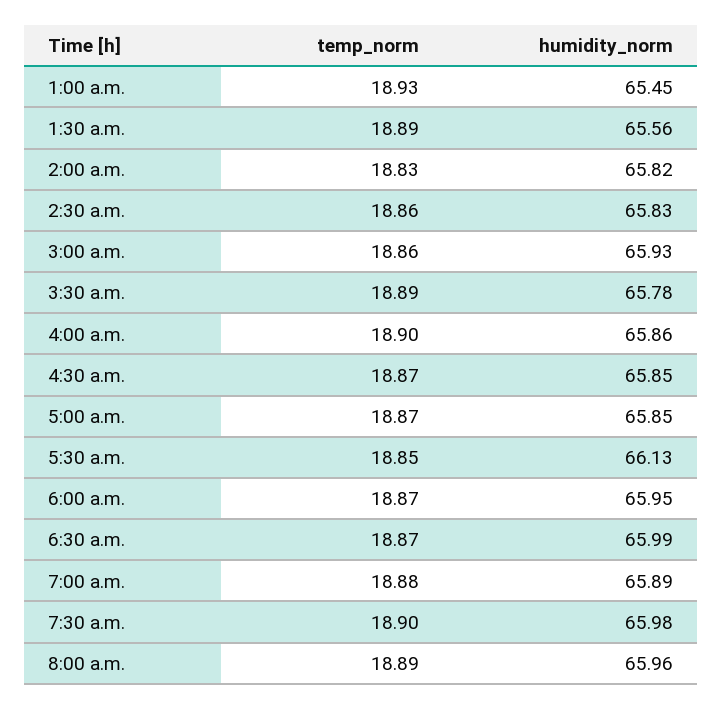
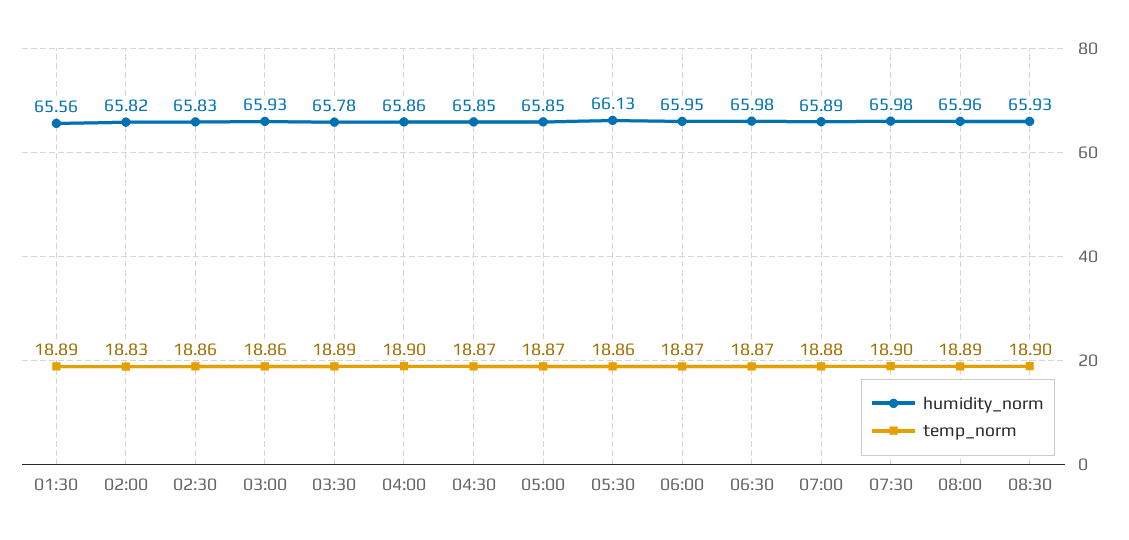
temp_norm, 1:00 a.m.: 18.93 -> none
humidity_norm, 1:00 a.m.: 65.45 -> none
temp_norm, 5:30 a.m.: 18.85 -> 18.86
humidity_norm, 6:30 a.m.: 65.99 -> 65.98
humidity_norm, 08:30: none -> 65.93
temp_norm, 08:30: none -> 18.9

